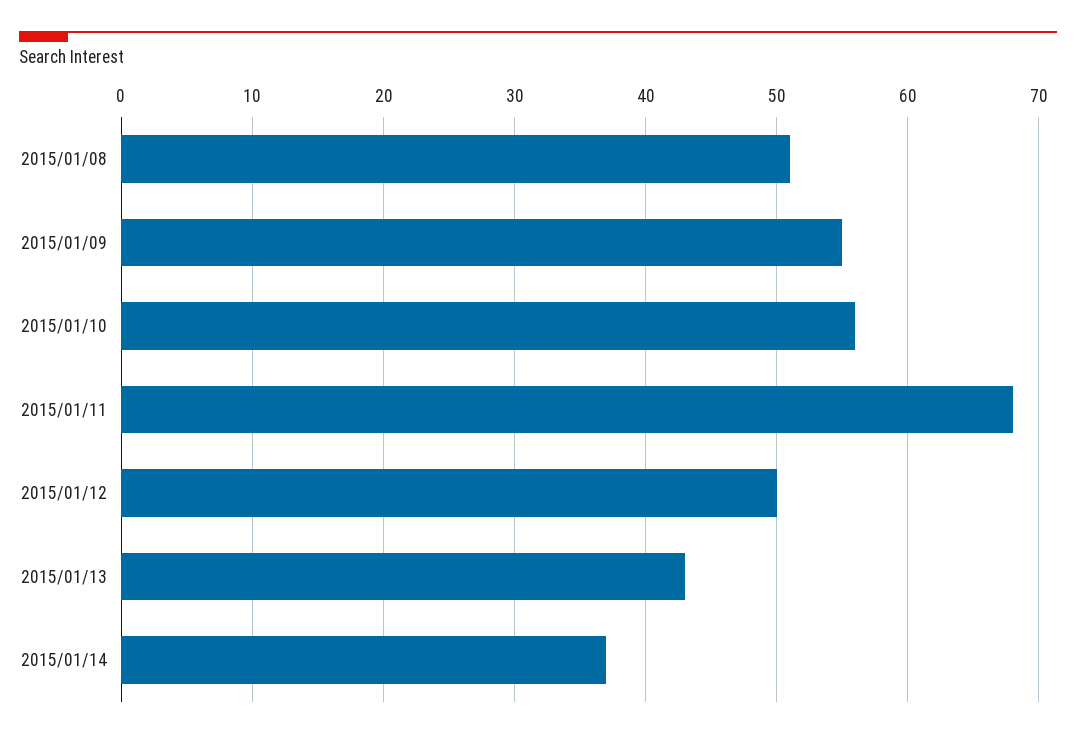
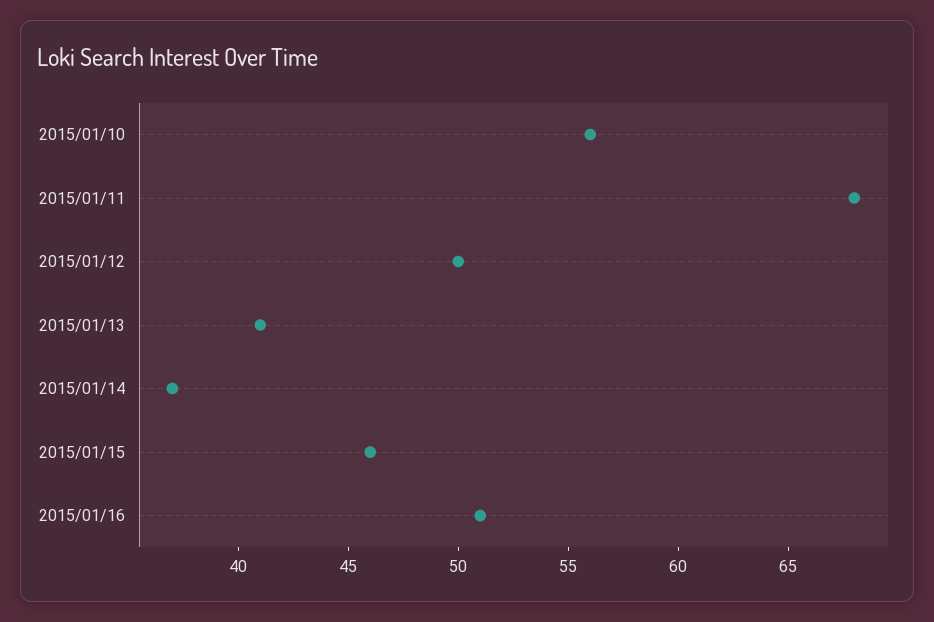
2015/01/08: 51 -> none
2015/01/09: 55 -> none
2015/01/13: 43 -> 41
2015/01/15: none -> 46
2015/01/16: none -> 51

